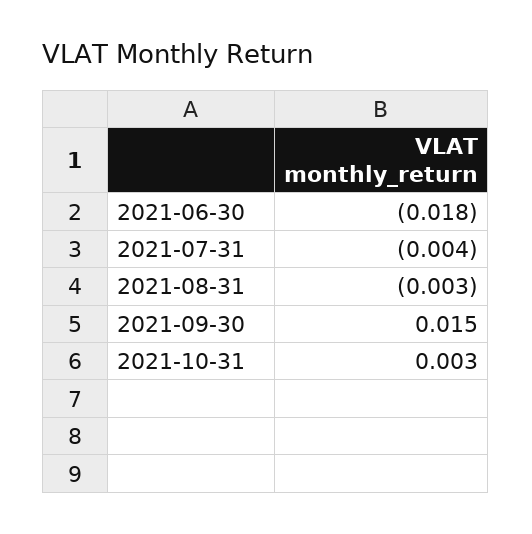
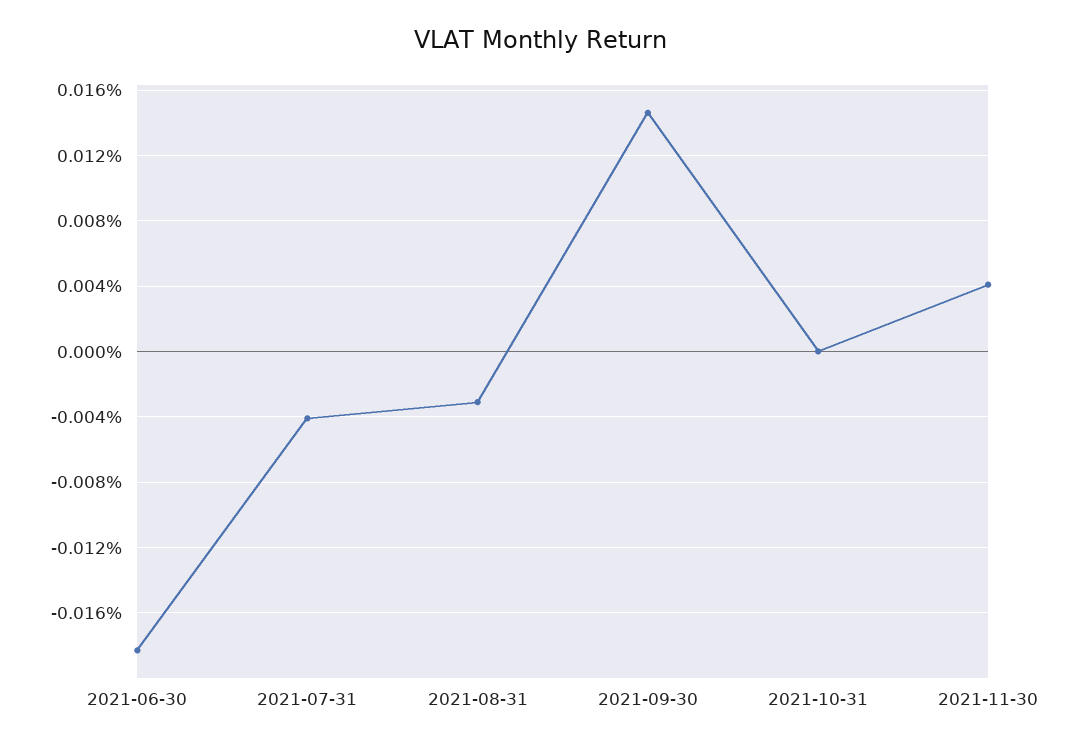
2021-10-31: 0.003 -> 0
2021-11-30: none -> 0.004

